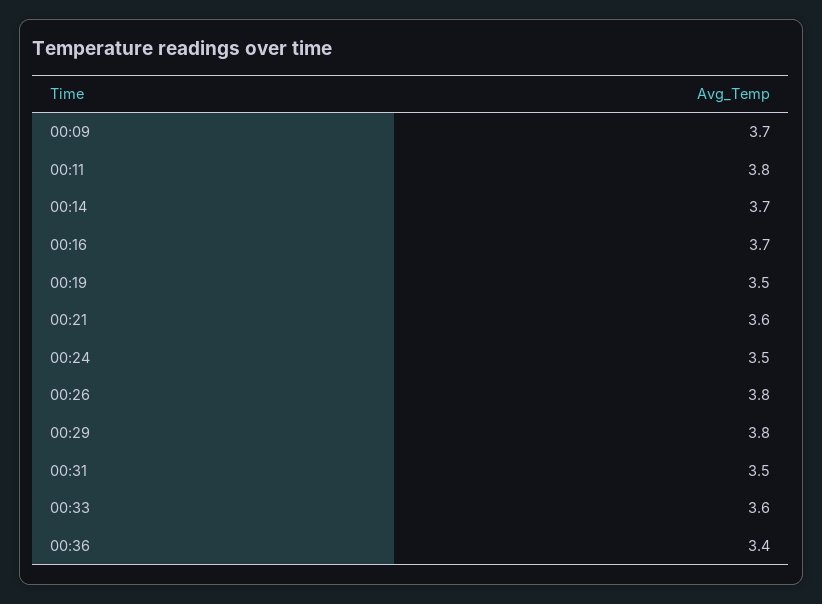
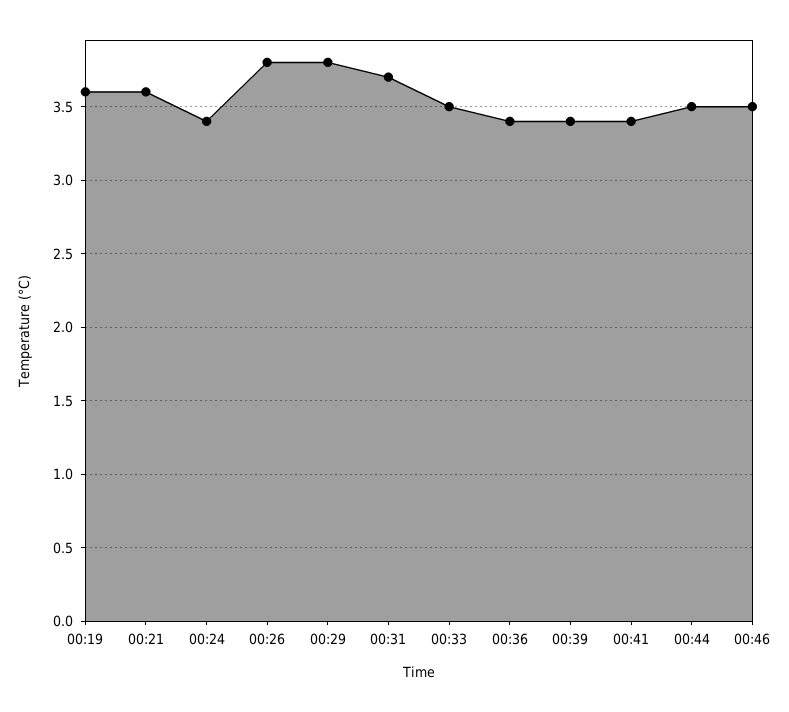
00:09: 3.7 -> none
00:11: 3.8 -> none
00:14: 3.7 -> none
00:16: 3.7 -> none
00:19: 3.5 -> 3.6
00:24: 3.5 -> 3.4
00:31: 3.5 -> 3.7
00:33: 3.6 -> 3.5
00:39: none -> 3.4
00:41: none -> 3.4
00:44: none -> 3.5
00:46: none -> 3.5

